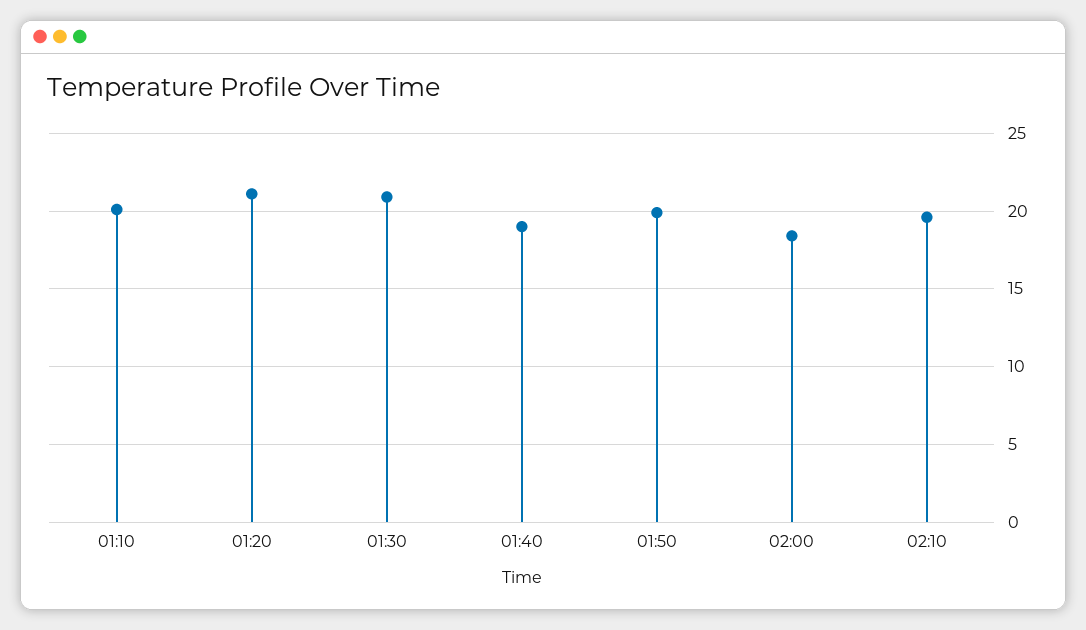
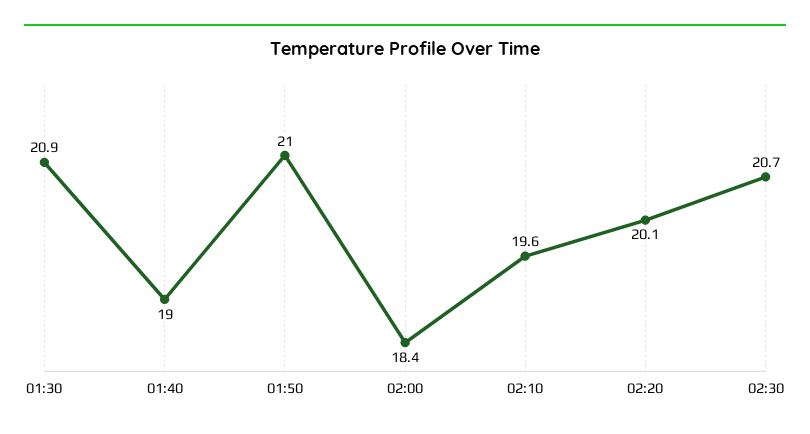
01:10: 20 -> none
01:20: 21 -> none
01:50: 20 -> 21
02:20: none -> 20.1
02:30: none -> 20.7

